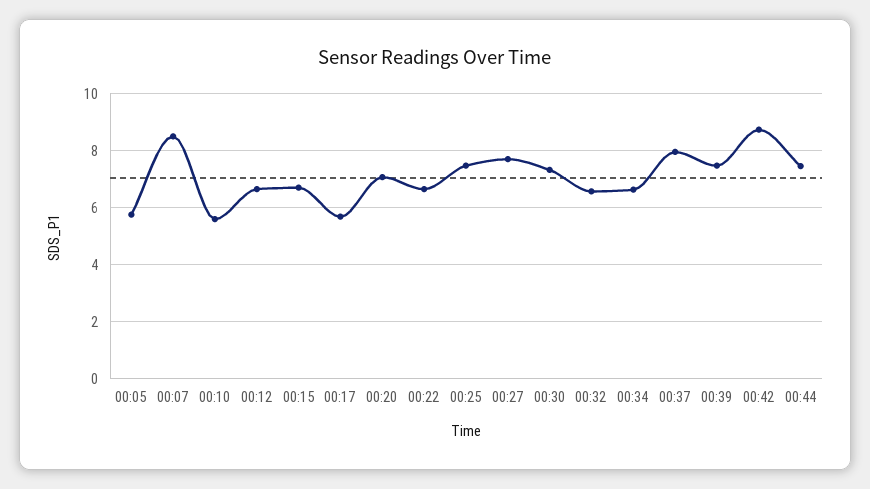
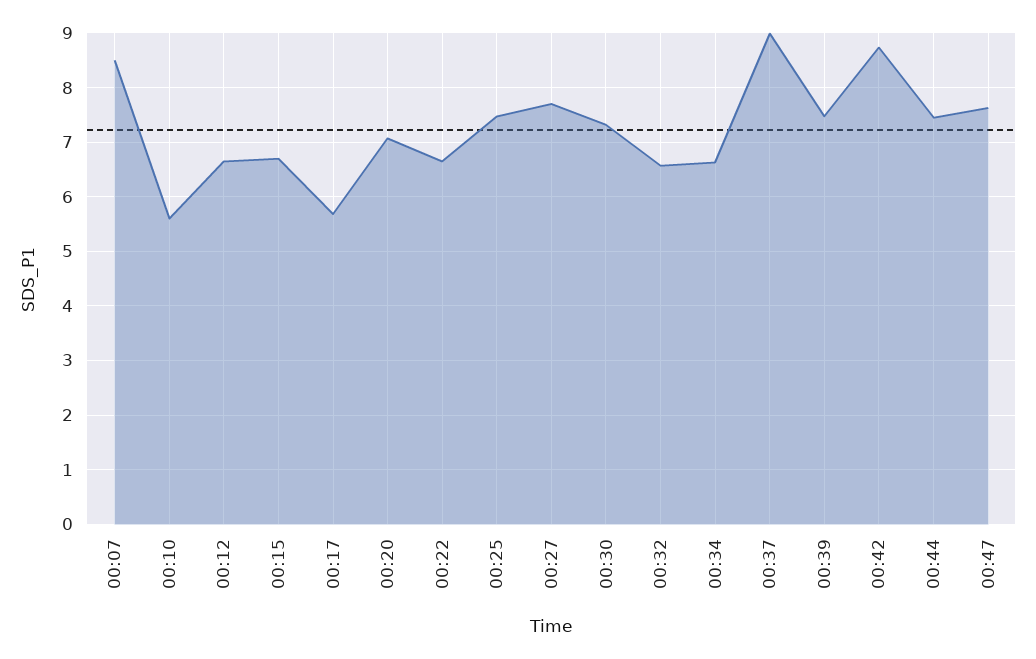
00:05: 5.75 -> none
00:37: 8 -> 9
00:47: none -> 7.6

